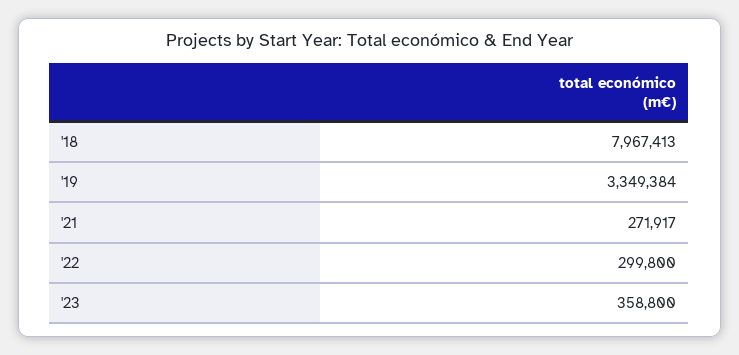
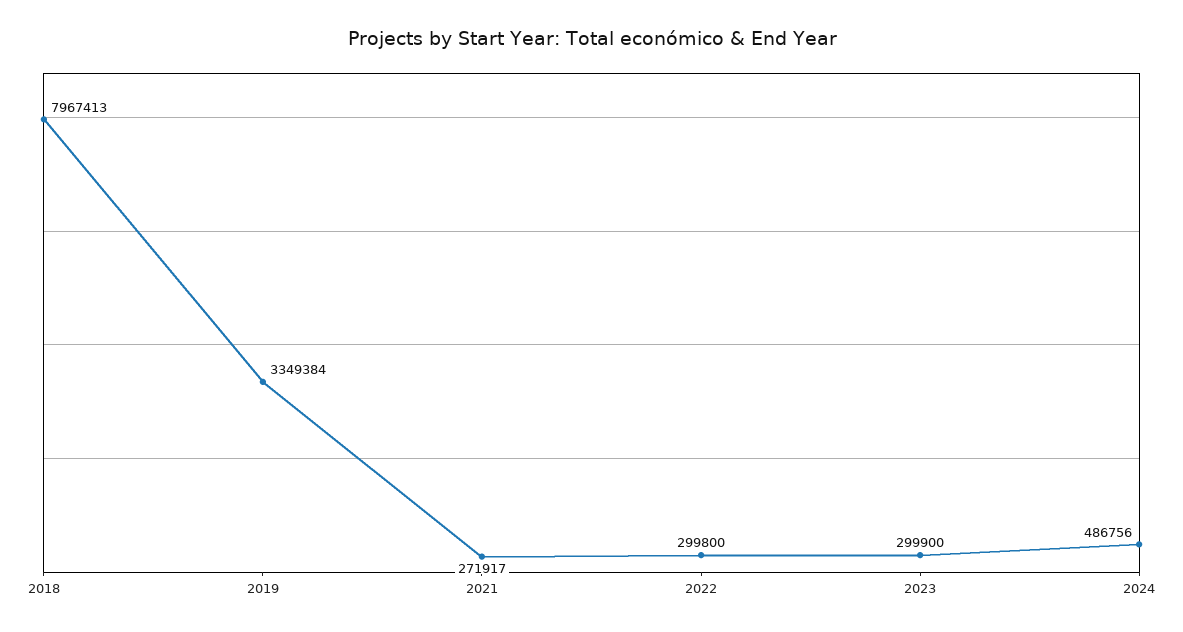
'23: 358800 -> 299900
2024: none -> 486756

